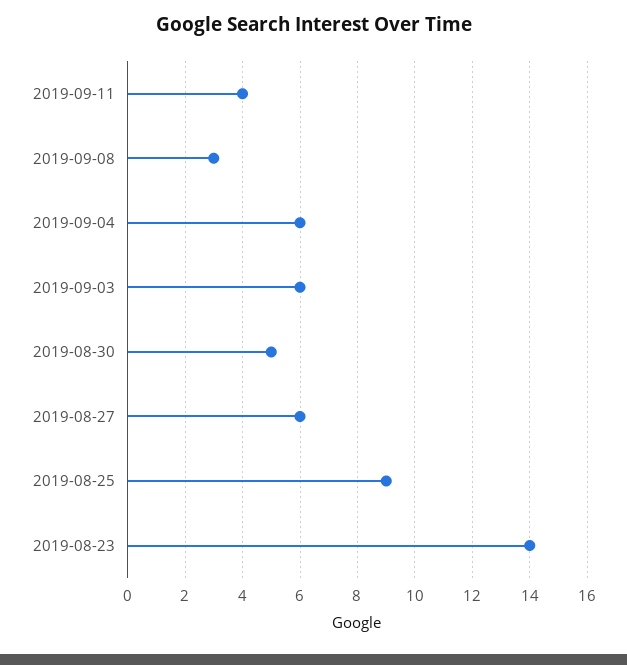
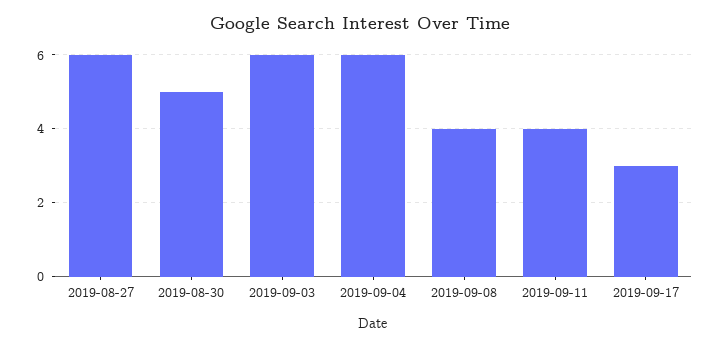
2019-09-08: 3 -> 4
2019-08-25: 9 -> none
2019-08-23: 14 -> none
2019-09-17: none -> 3

